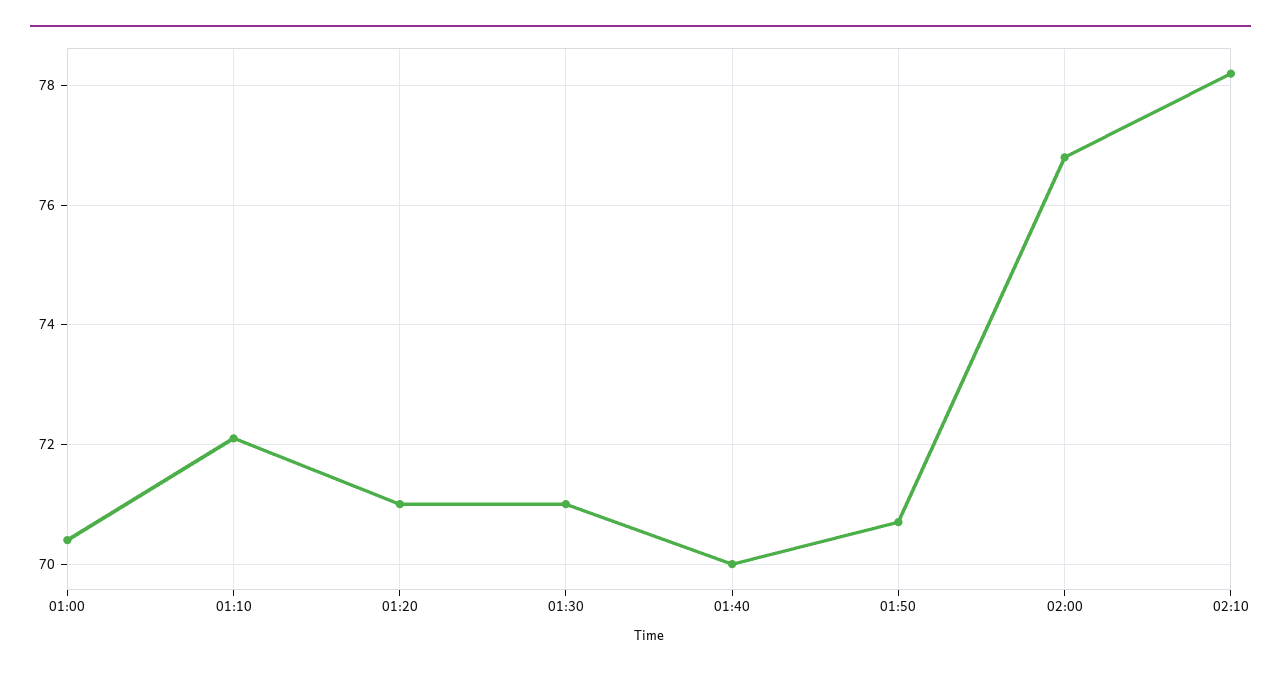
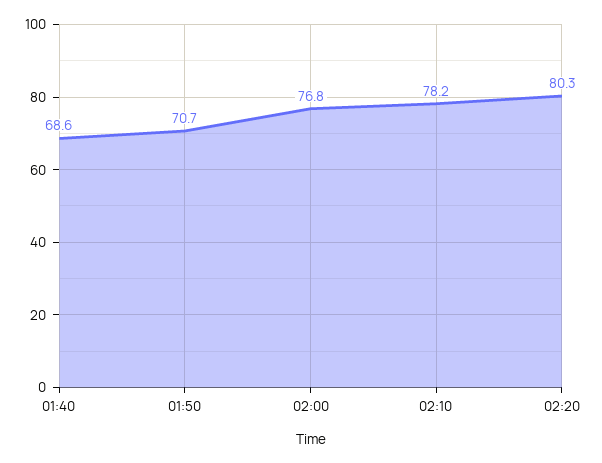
01:00: 70.5 -> none
01:10: 72 -> none
01:20: 71 -> none
01:30: 71 -> none
01:40: 70 -> 68.6
02:20: none -> 80.3

